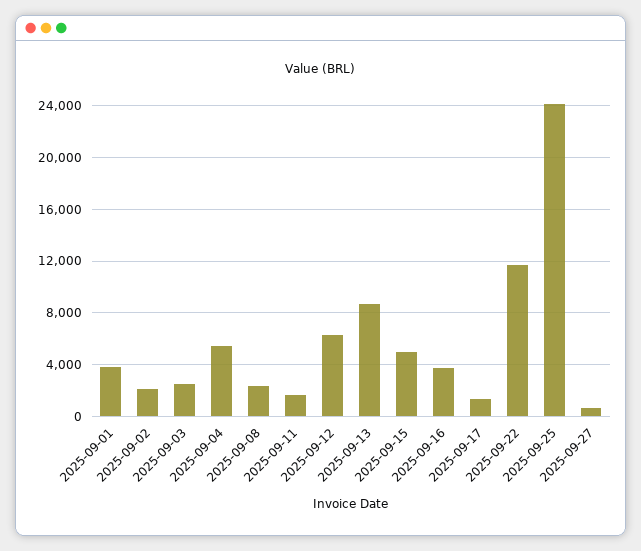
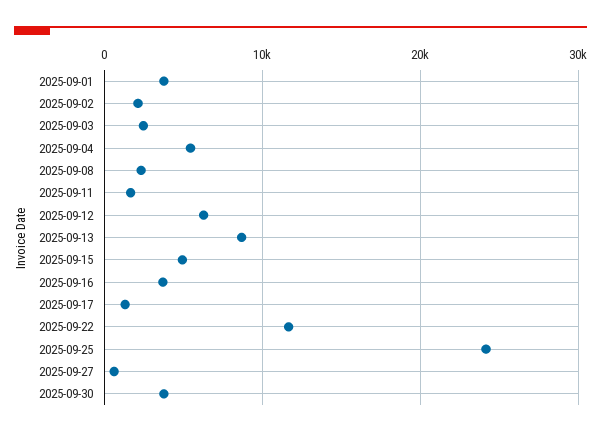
2025-09-30: none -> 4000

